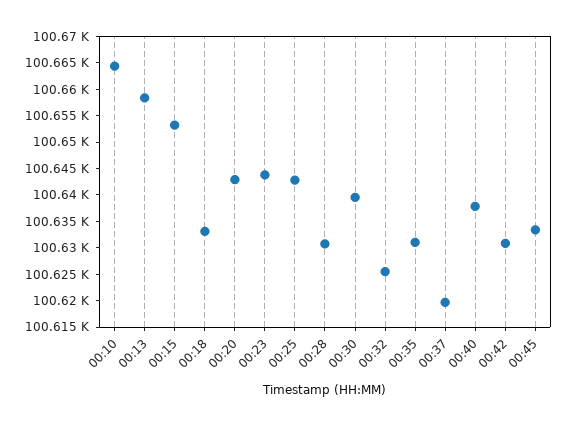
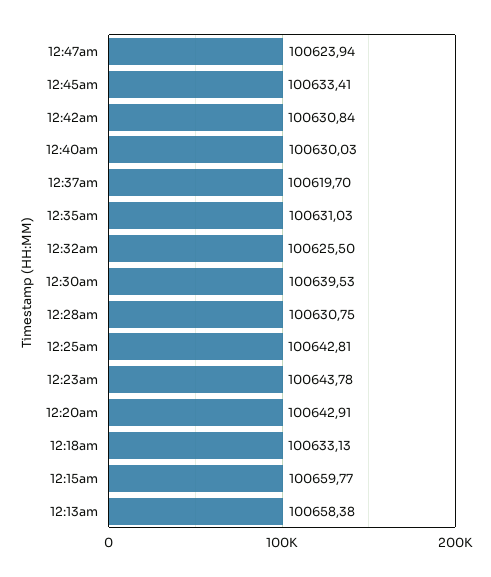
00:10: 100665 -> none
00:15: 100652.5 -> 100659.77
00:40: 100637.5 -> 100630.03
12:47am: none -> 100623.94

